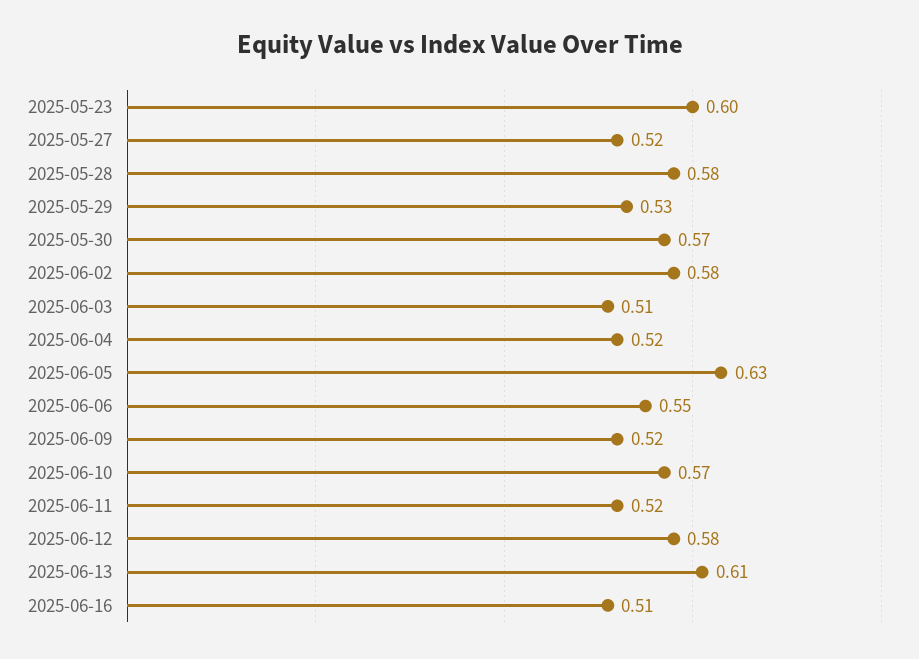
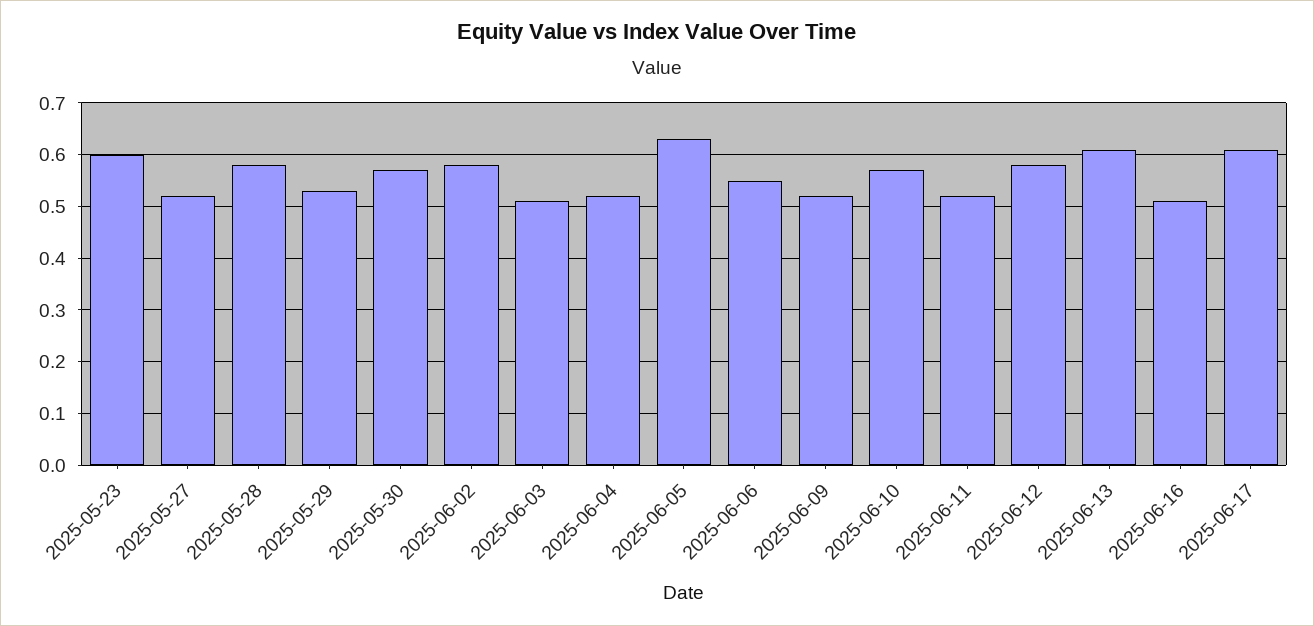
2025-06-17: none -> 0.6

